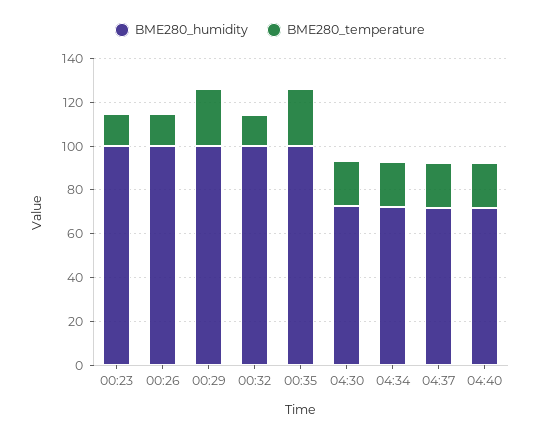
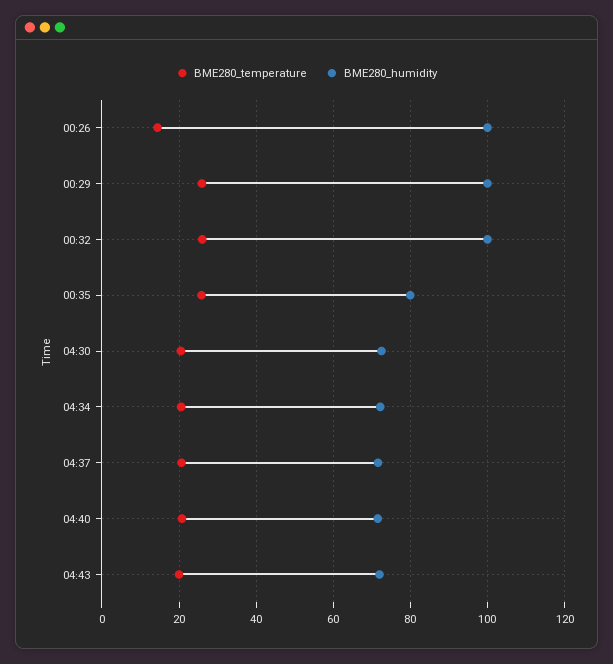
BME280_humidity, 00:23: 100 -> none
BME280_temperature, 00:23: 15 -> none
BME280_temperature, 00:32: 15 -> 26
BME280_humidity, 00:35: 100 -> 80
BME280_temperature, 04:43: none -> 20
BME280_humidity, 04:43: none -> 72

